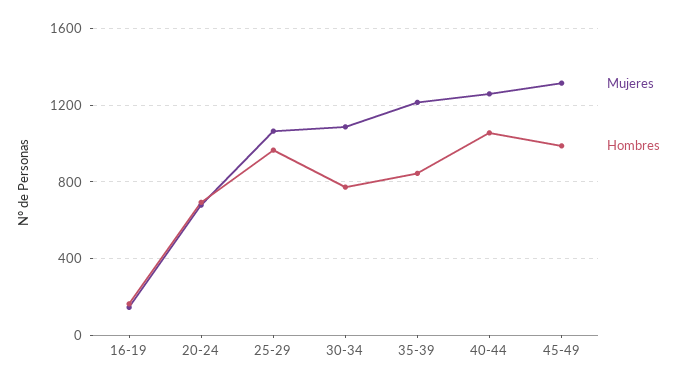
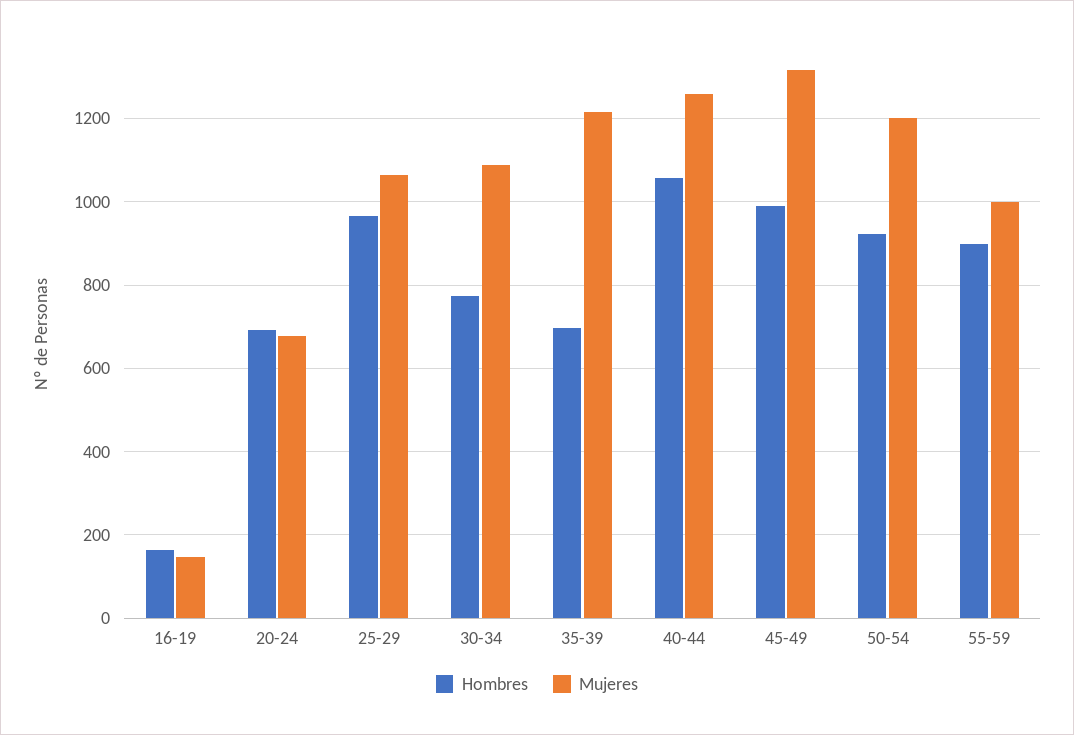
Hombres, 35-39: 850 -> 700
Hombres, 50-54: none -> 920
Mujeres, 50-54: none -> 1200
Hombres, 55-59: none -> 900
Mujeres, 55-59: none -> 1000

